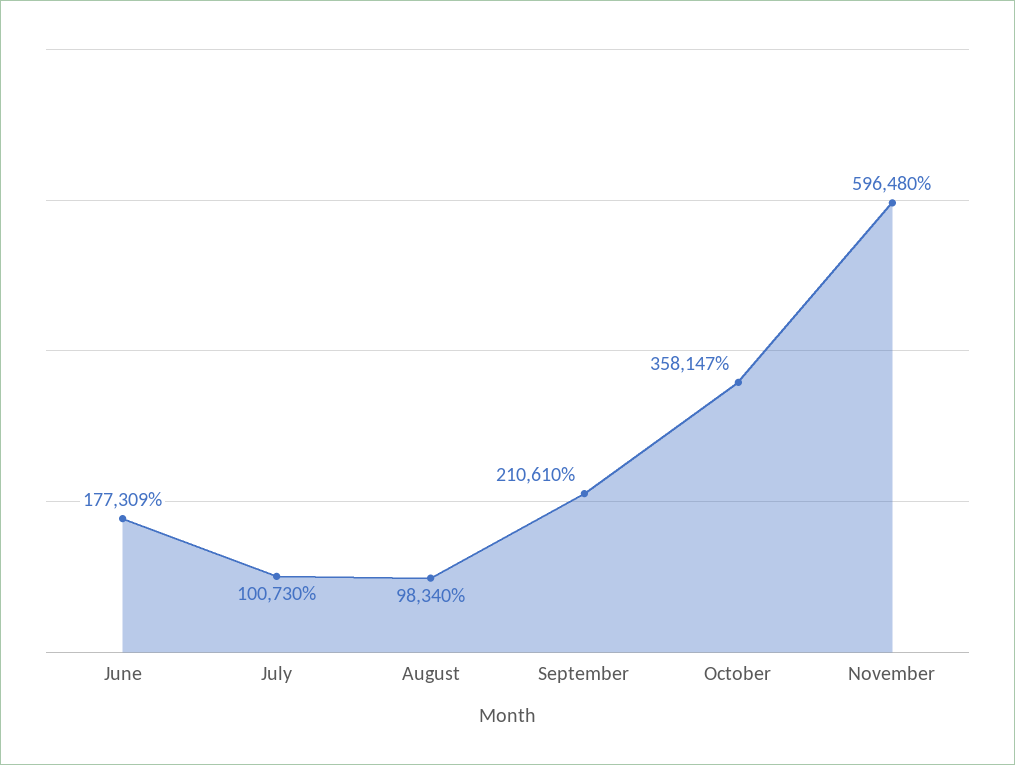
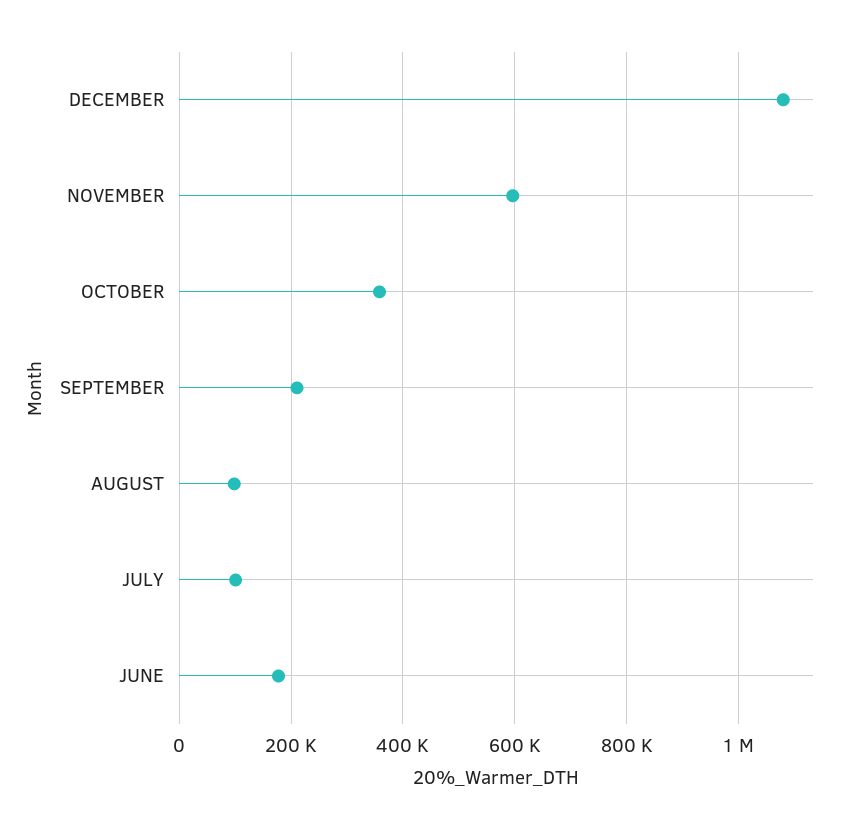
DECEMBER: none -> 1080000

